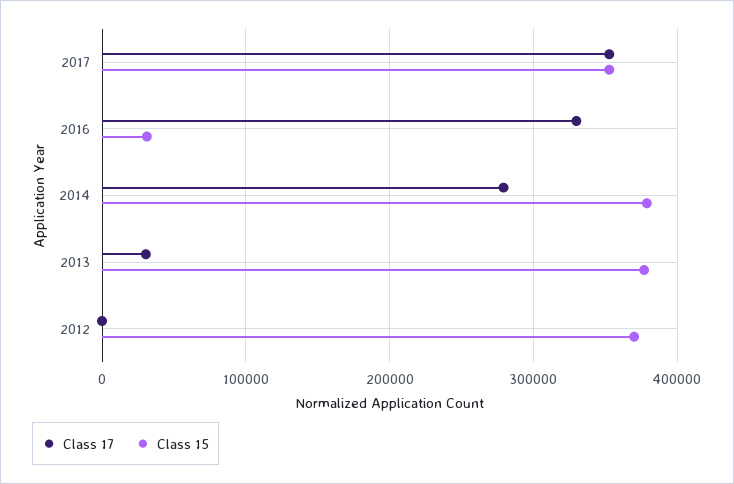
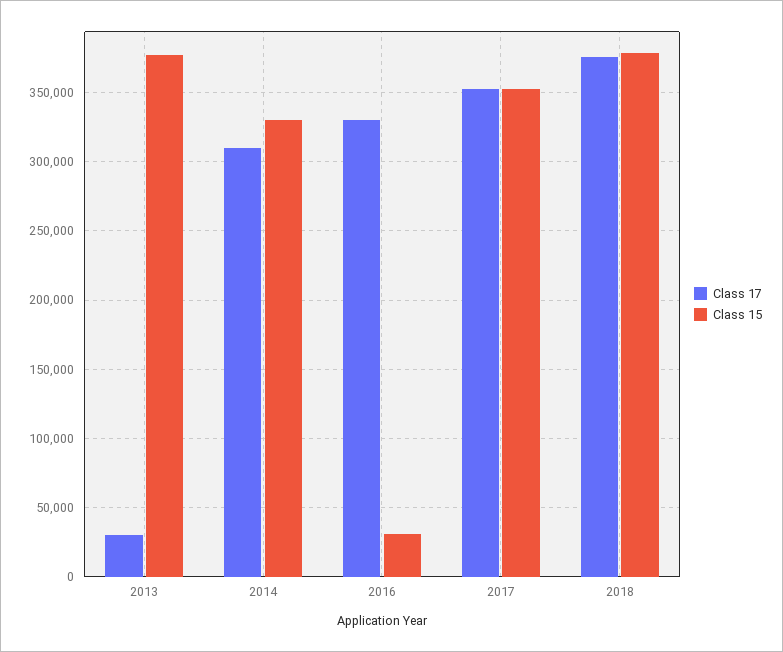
Class 17, 2014: 280000 -> 310000
Class 15, 2014: 380000 -> 330000
Class 17, 2012: 0 -> none
Class 15, 2012: 370000 -> none
Class 17, 2018: none -> 375000
Class 15, 2018: none -> 380000

